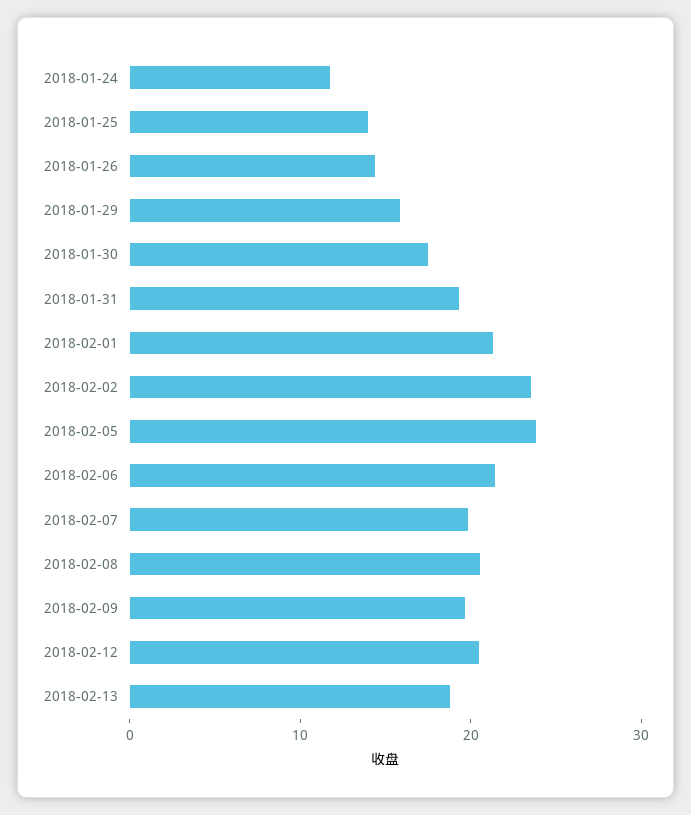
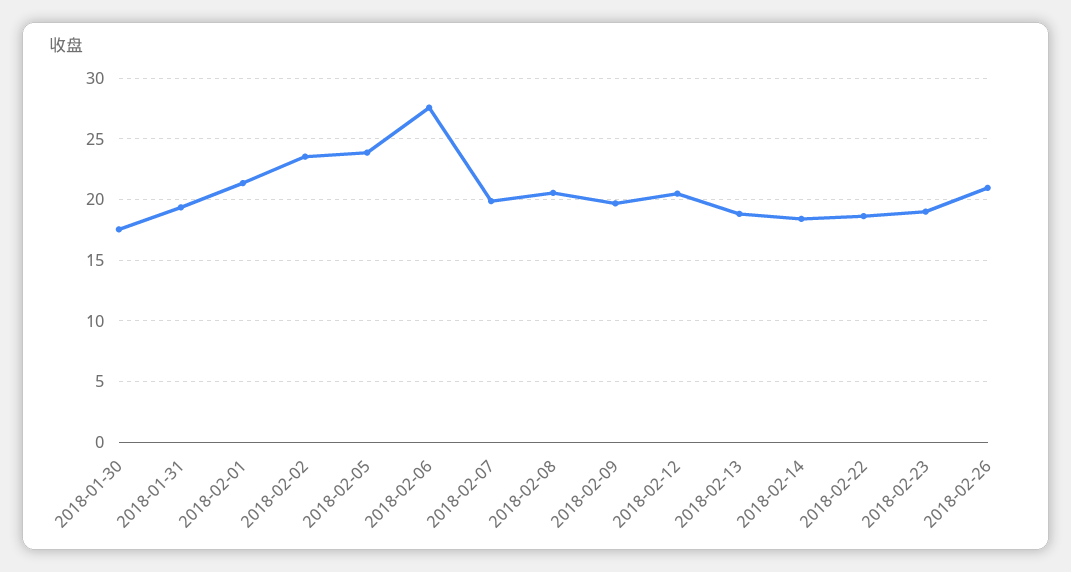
2018-01-24: 12 -> none
2018-01-25: 14 -> none
2018-01-26: 14 -> none
2018-01-29: 16 -> none
2018-02-06: 22 -> 27.5
2018-02-14: none -> 18.5
2018-02-22: none -> 18.5
2018-02-23: none -> 19
2018-02-26: none -> 21

